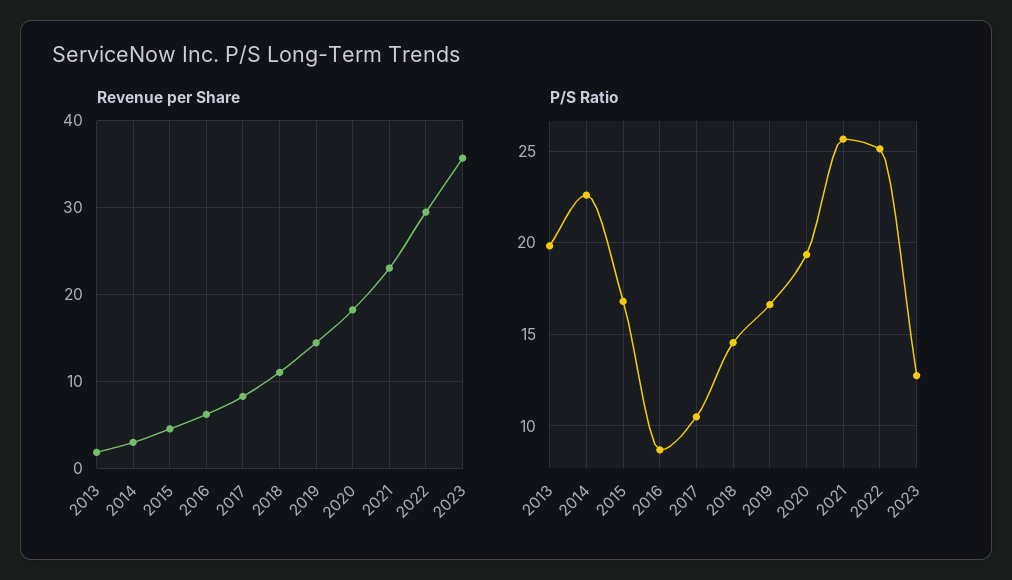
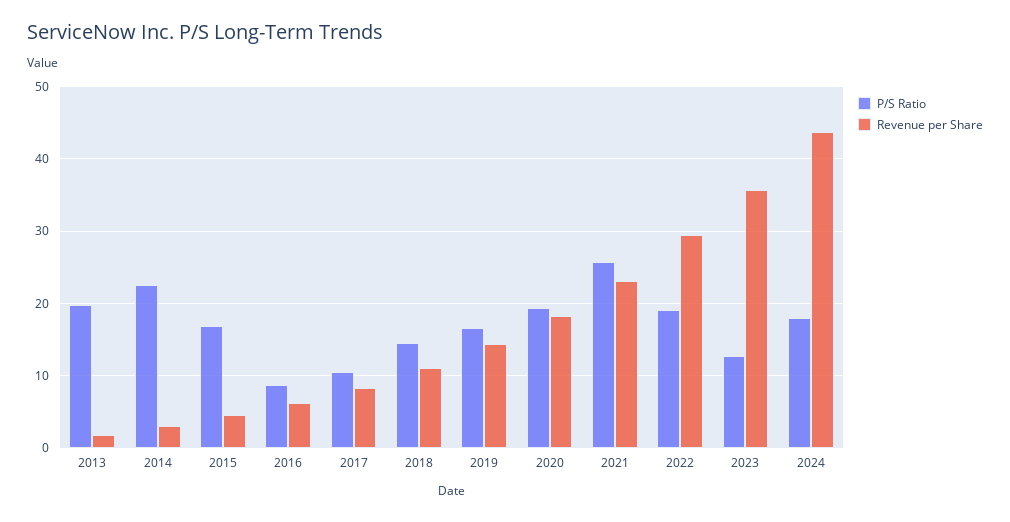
P/S Ratio, 2022: 25 -> 19
P/S Ratio, 2024: none -> 18
Revenue per Share, 2024: none -> 44

